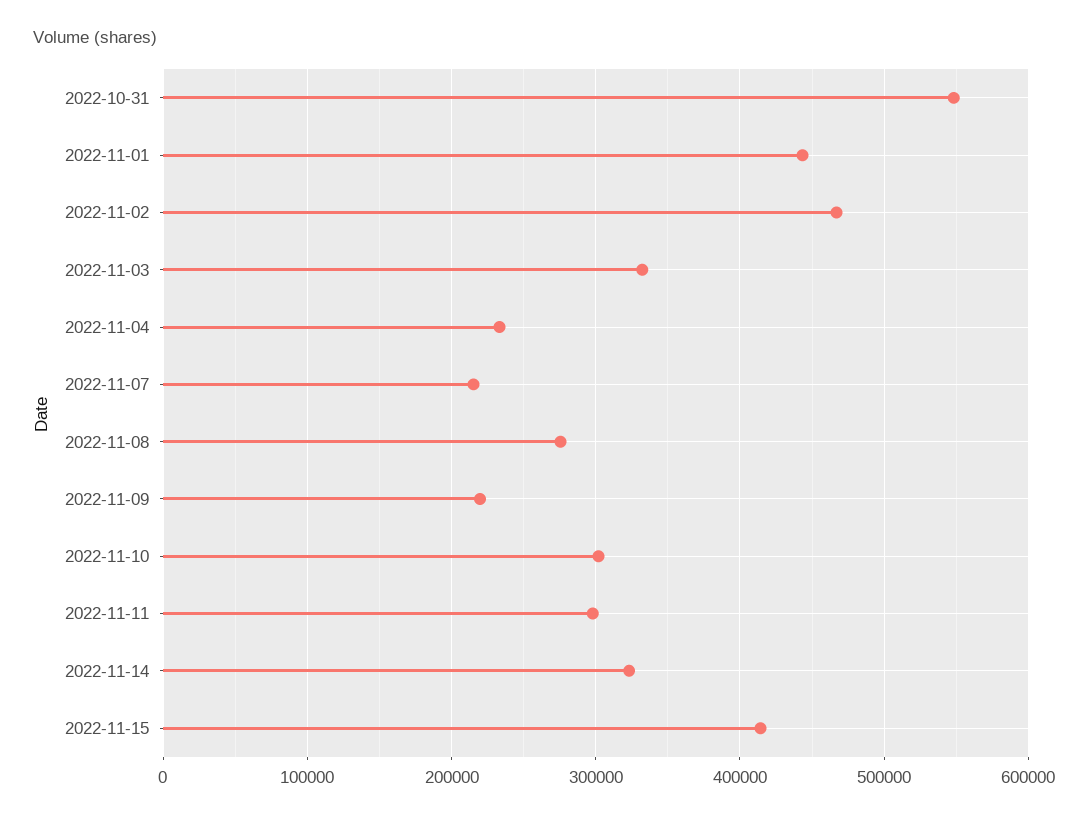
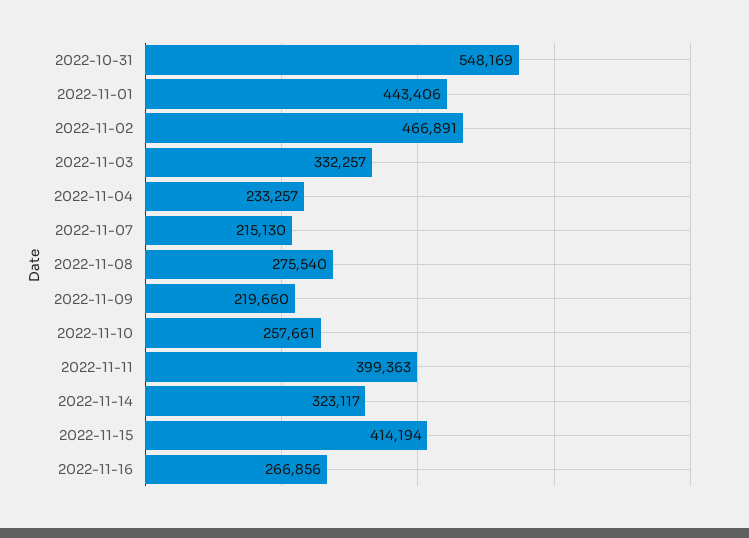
2022-11-10: 300000 -> 257661
2022-11-11: 300000 -> 399363
2022-11-16: none -> 266856

